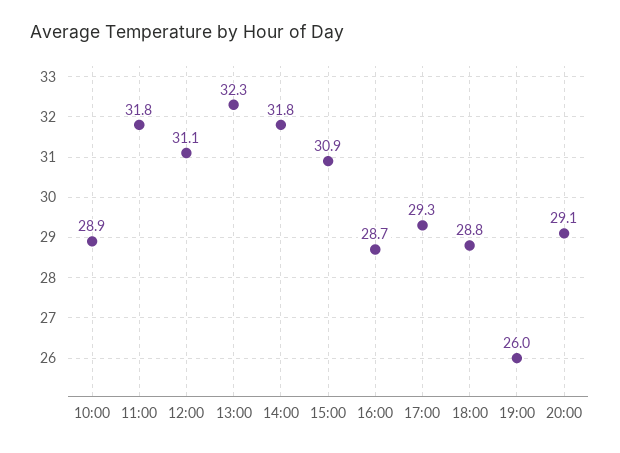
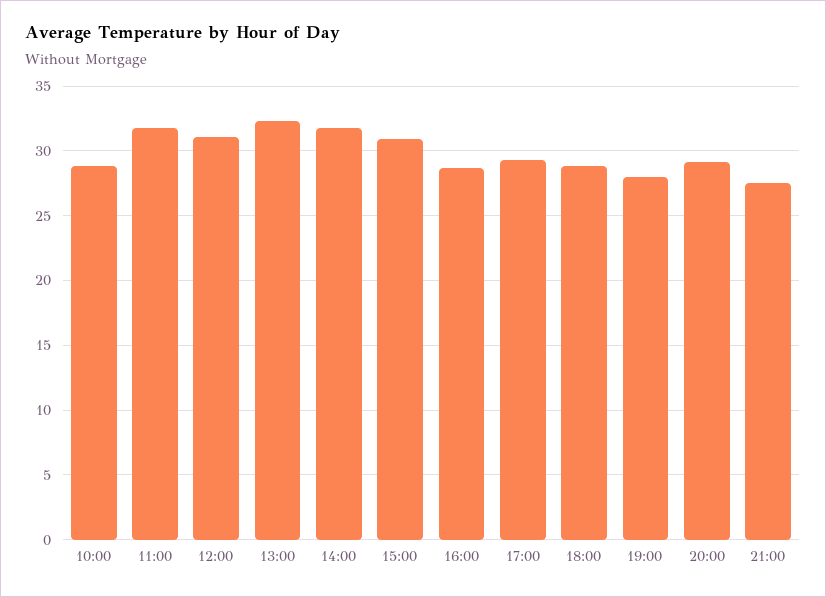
19:00: 26 -> 28
21:00: none -> 27.5

